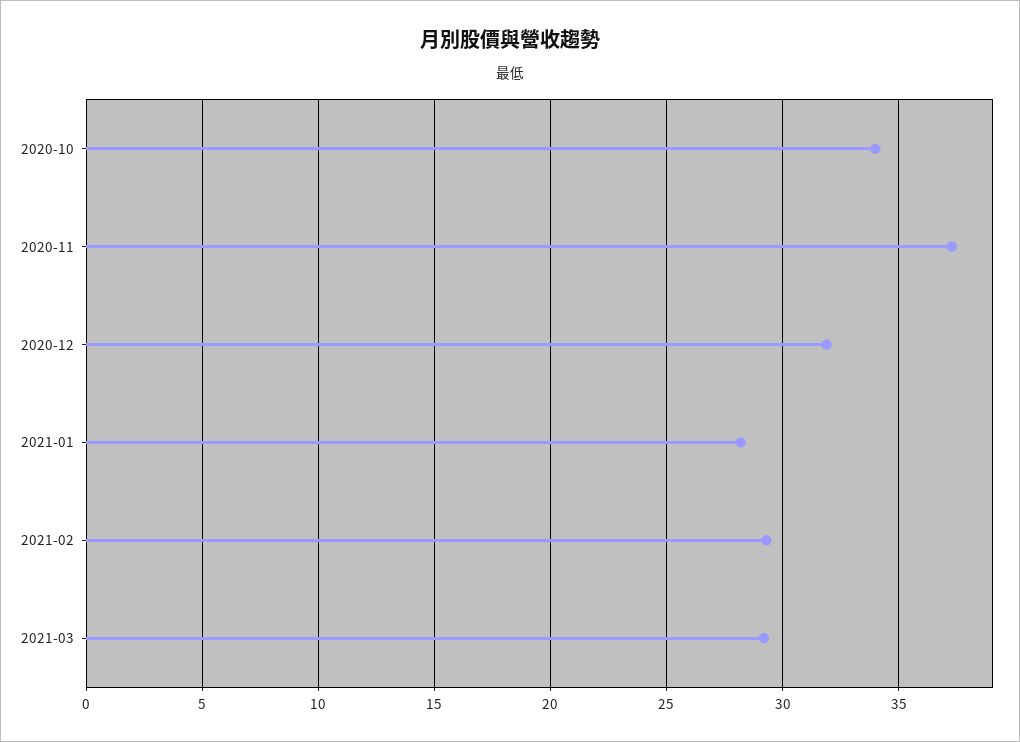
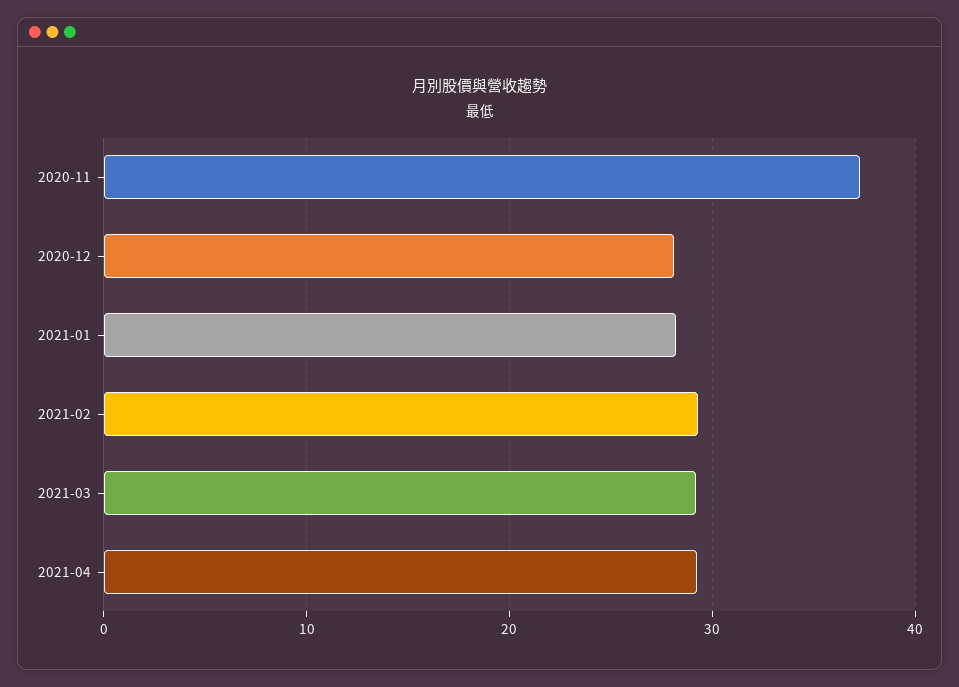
2020-10: 34 -> none
2020-12: 32 -> 28
2021-04: none -> 29

